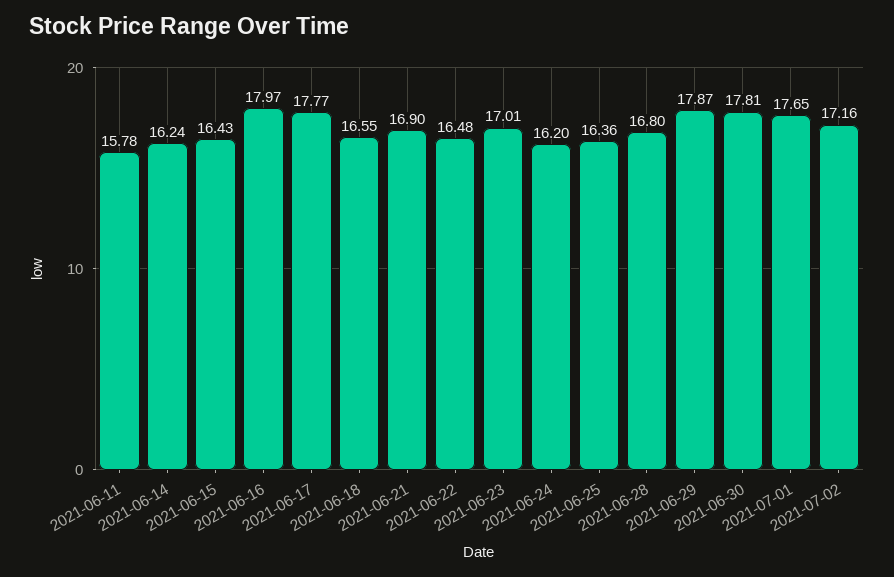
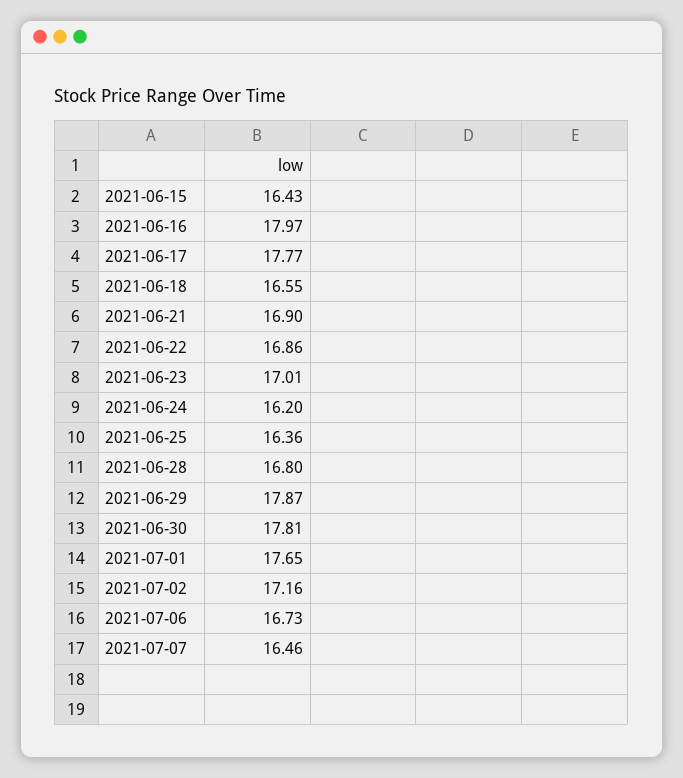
2021-06-11: 15.78 -> none
2021-06-14: 16.24 -> none
2021-06-22: 16.48 -> 16.86
2021-07-06: none -> 16.73
2021-07-07: none -> 16.46

